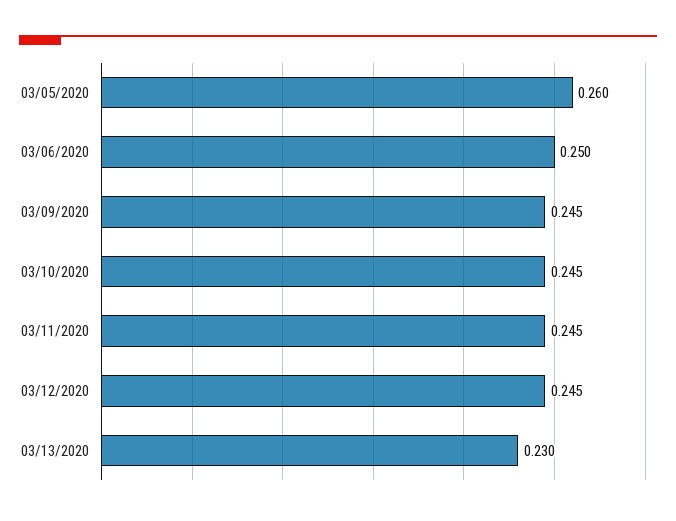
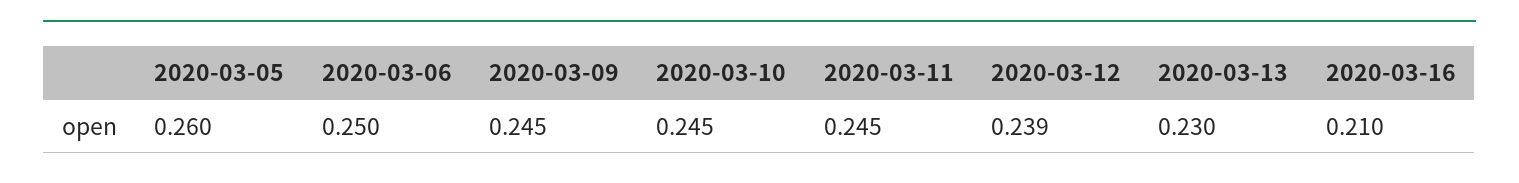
03/12/2020: 0.245 -> 0.239
2020-03-16: none -> 0.21

